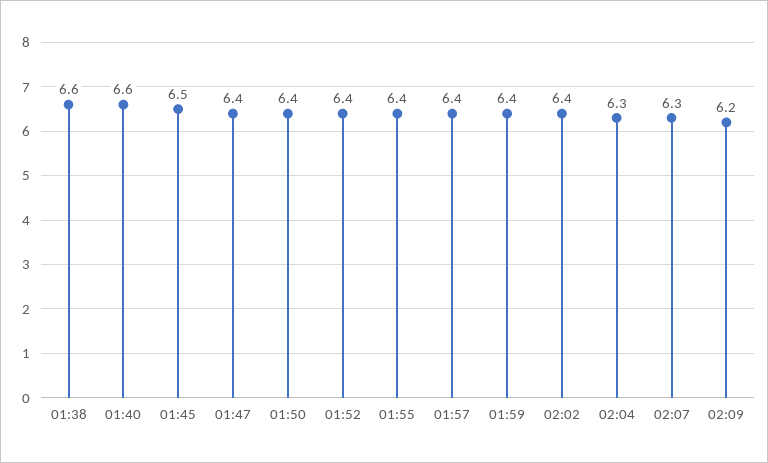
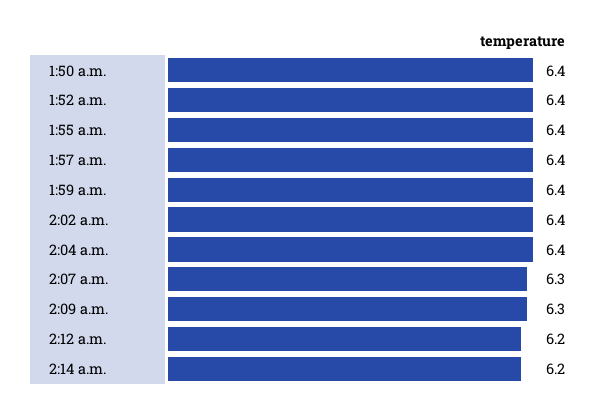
01:38: 6.6 -> none
01:40: 6.6 -> none
01:45: 6.5 -> none
01:47: 6.4 -> none
02:04: 6.3 -> 6.4
02:09: 6.2 -> 6.3
2:12 a.m.: none -> 6.2
2:14 a.m.: none -> 6.2

